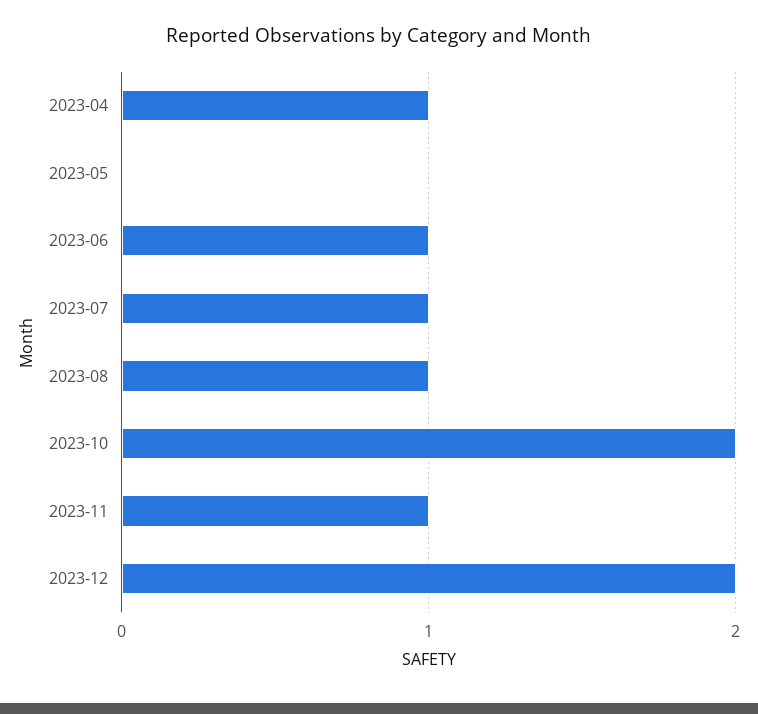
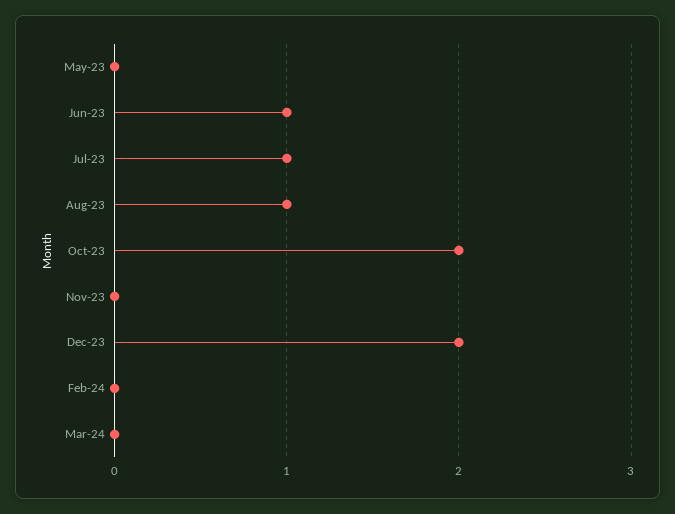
2023-04: 1 -> none
2023-11: 1 -> 0
Feb-24: none -> 0
Mar-24: none -> 0

